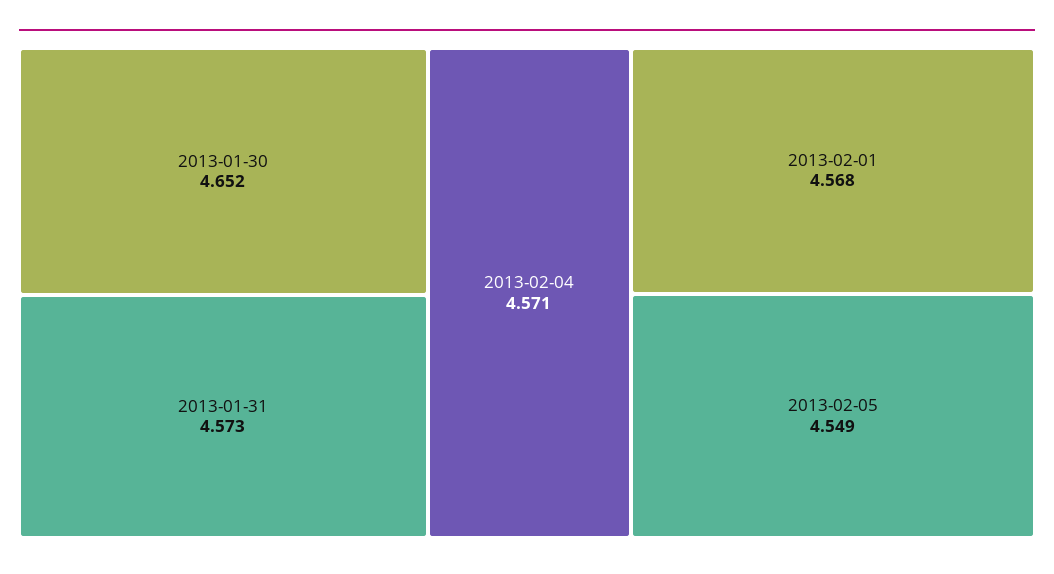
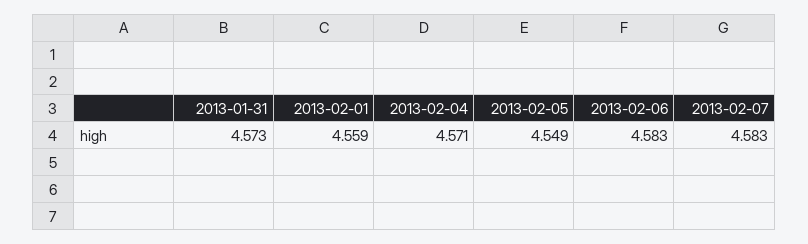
2013-01-30: 4.652 -> none
2013-02-01: 4.568 -> 4.559
2013-02-06: none -> 4.583
2013-02-07: none -> 4.583

